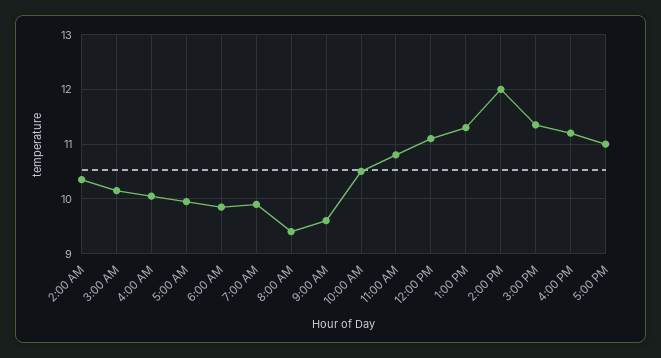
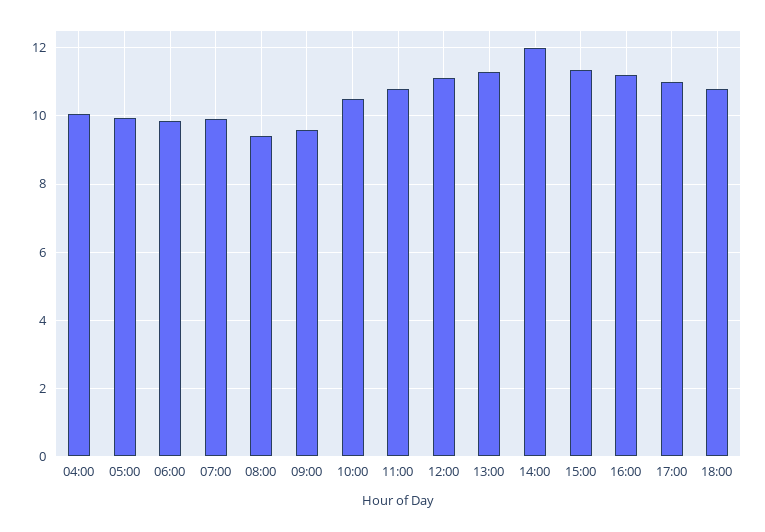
2:00 AM: 10.4 -> none
3:00 AM: 10.2 -> none
18:00: none -> 10.8

